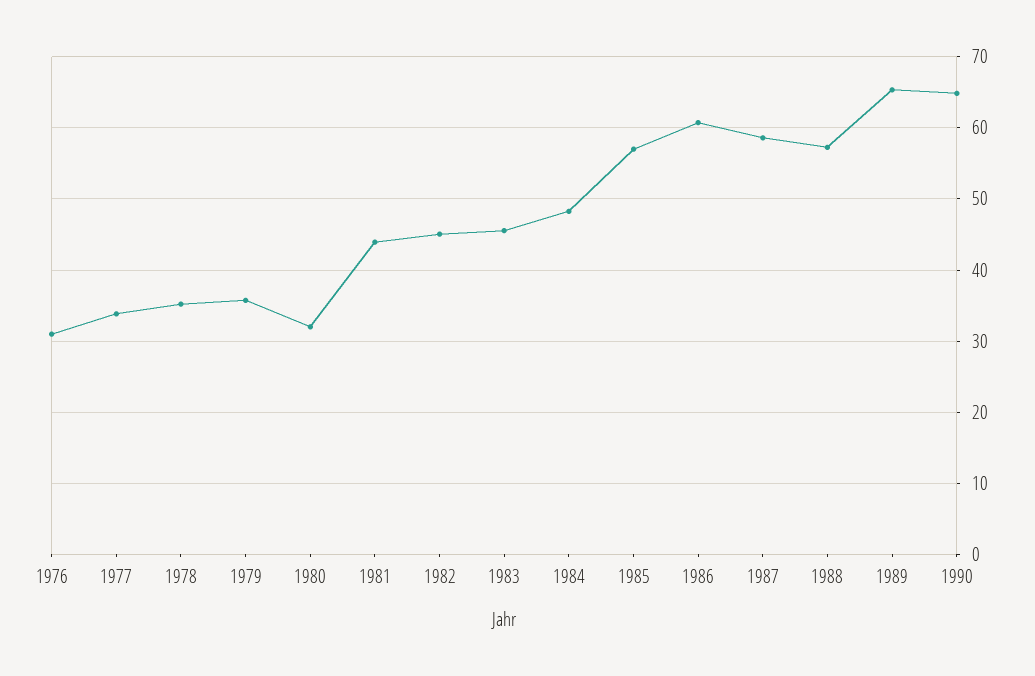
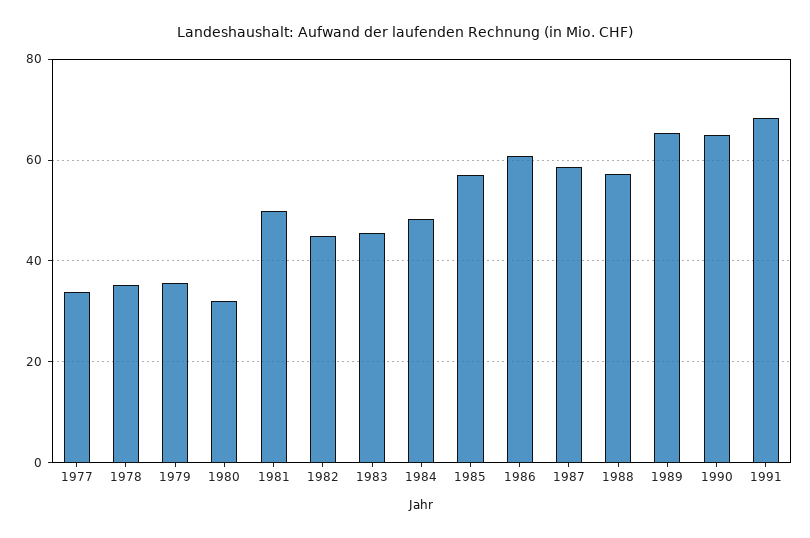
1976: 31 -> none
1981: 44 -> 50
1991: none -> 68

